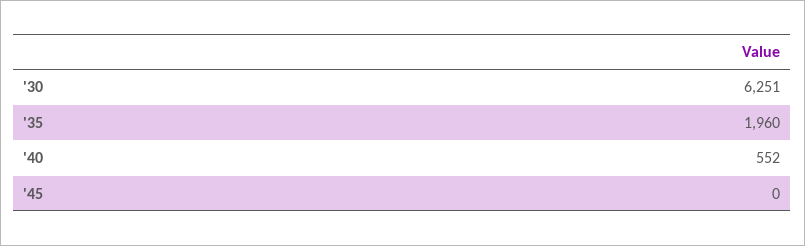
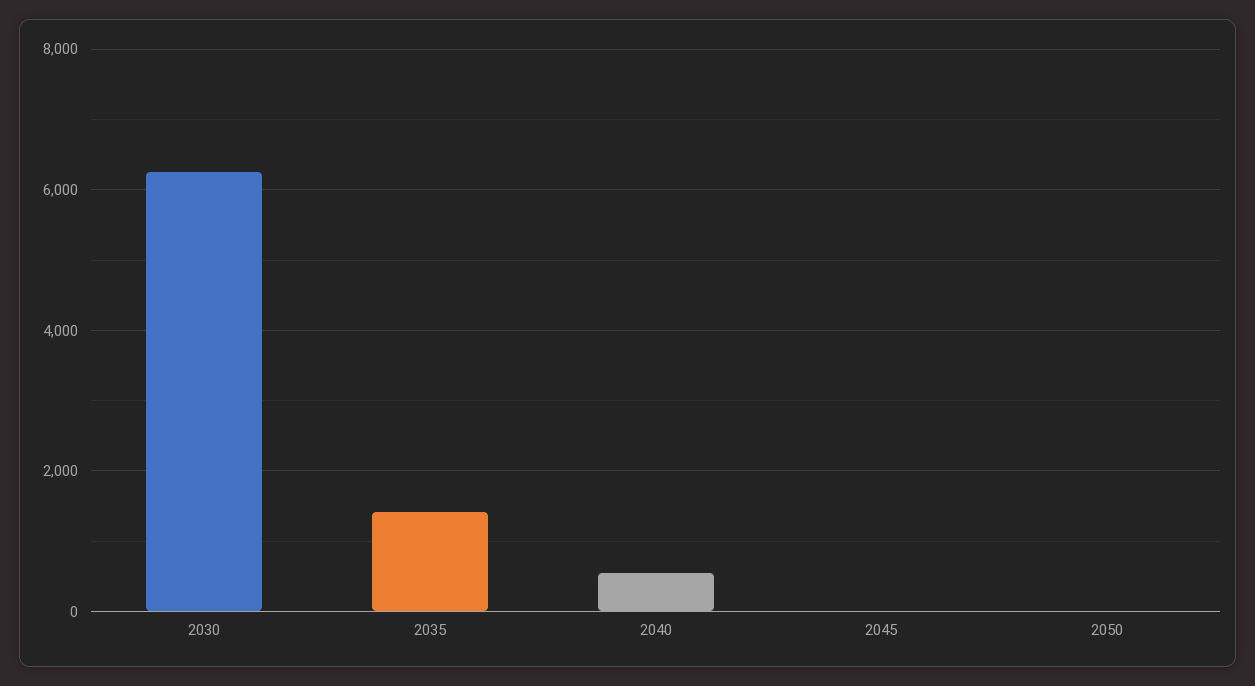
'35: 1960 -> 1400
2050: none -> 0

